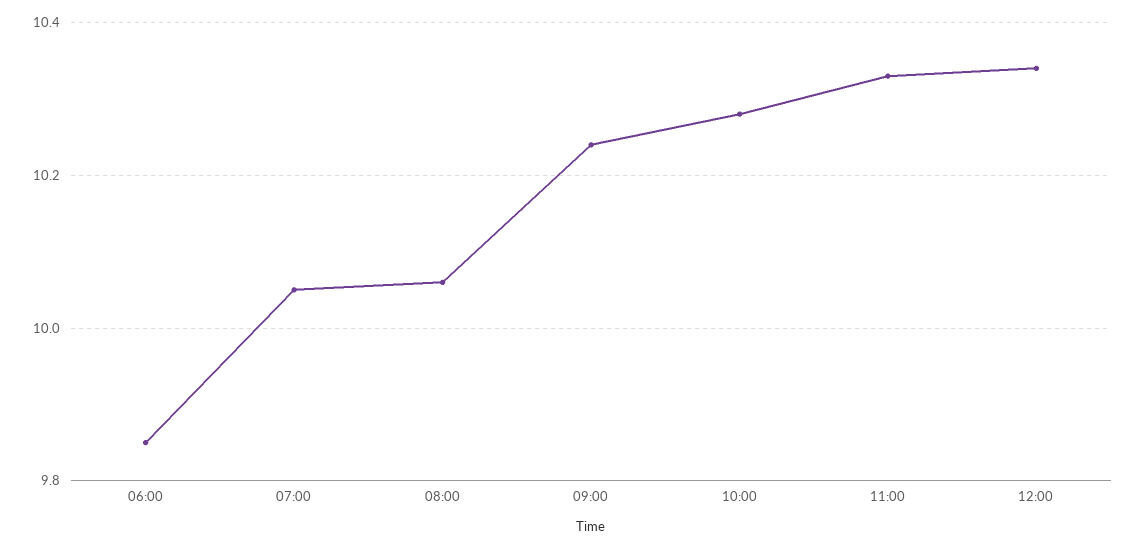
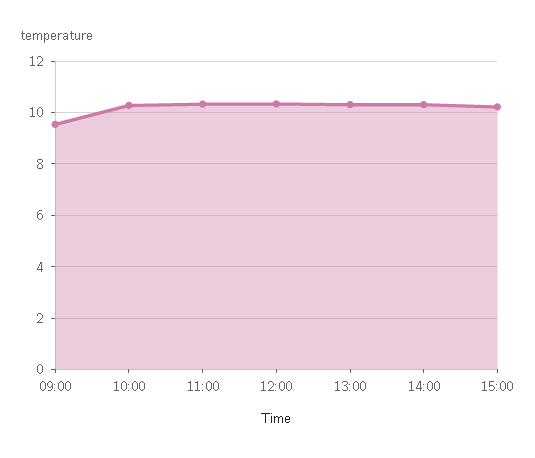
06:00: 9.85 -> none
07:00: 10.05 -> none
08:00: 10.05 -> none
09:00: 10.25 -> 9.5
13:00: none -> 10.25
14:00: none -> 10.25
15:00: none -> 10.25

